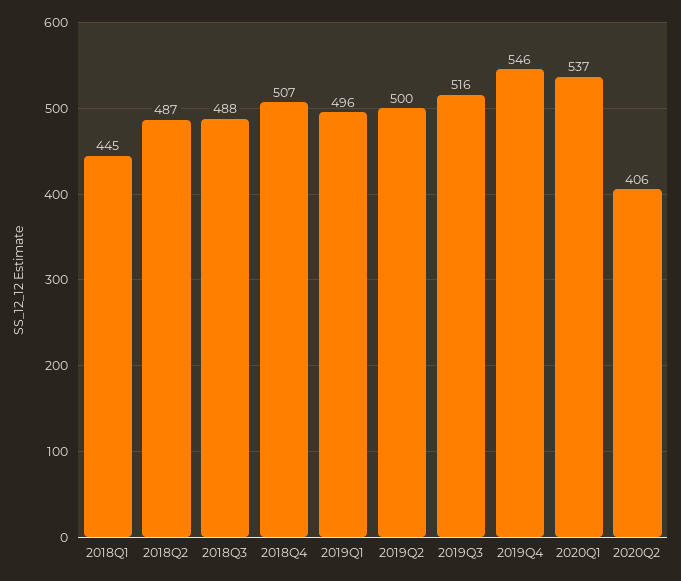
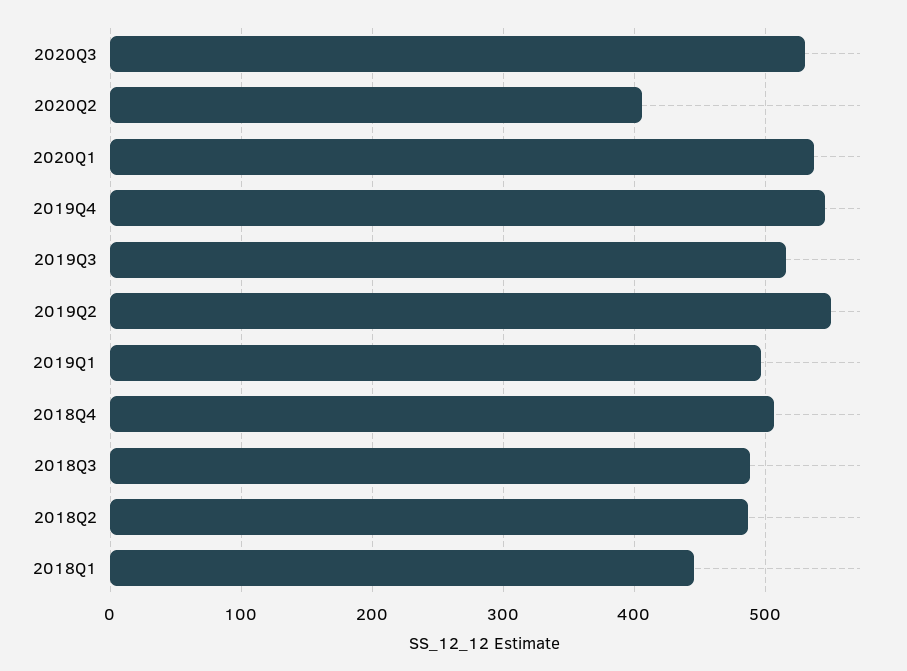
2019Q2: 500 -> 550
2020Q3: none -> 530

